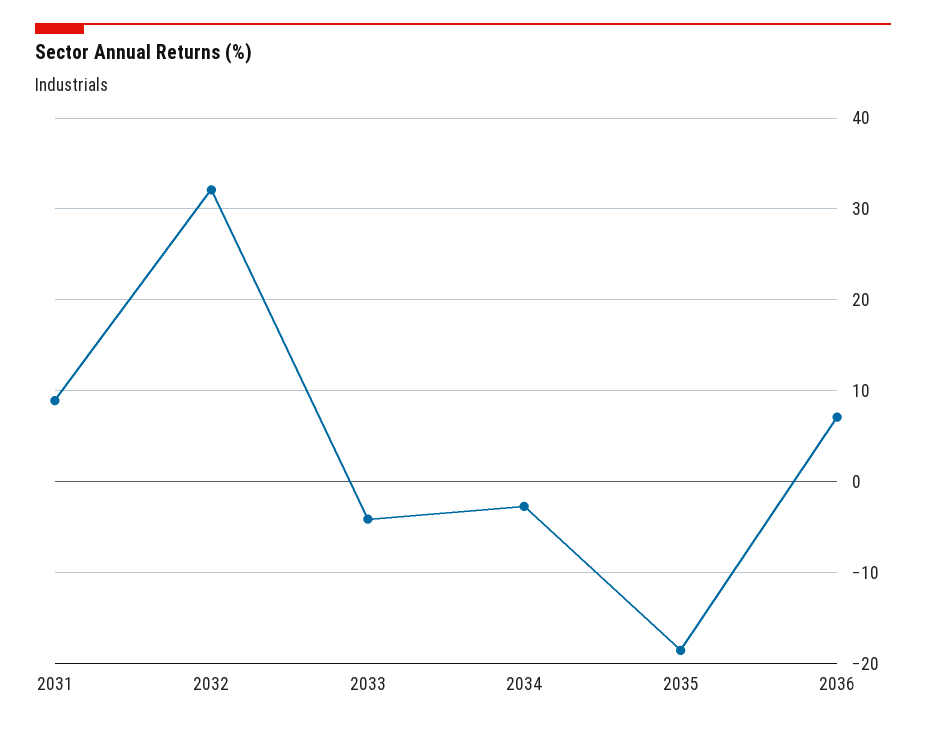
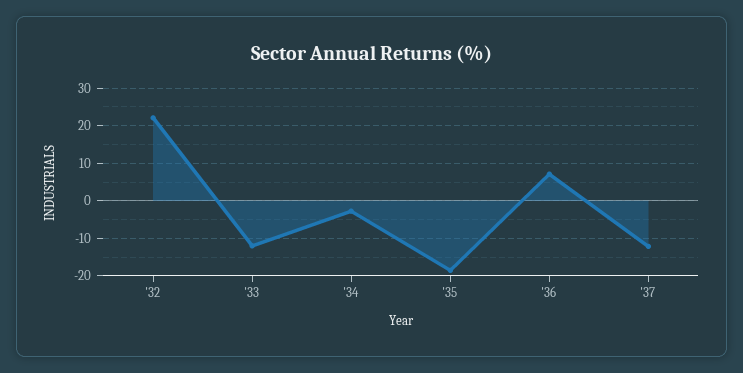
2031: 9 -> none
2032: 32 -> 22
2033: -4 -> -12
'37: none -> -12

